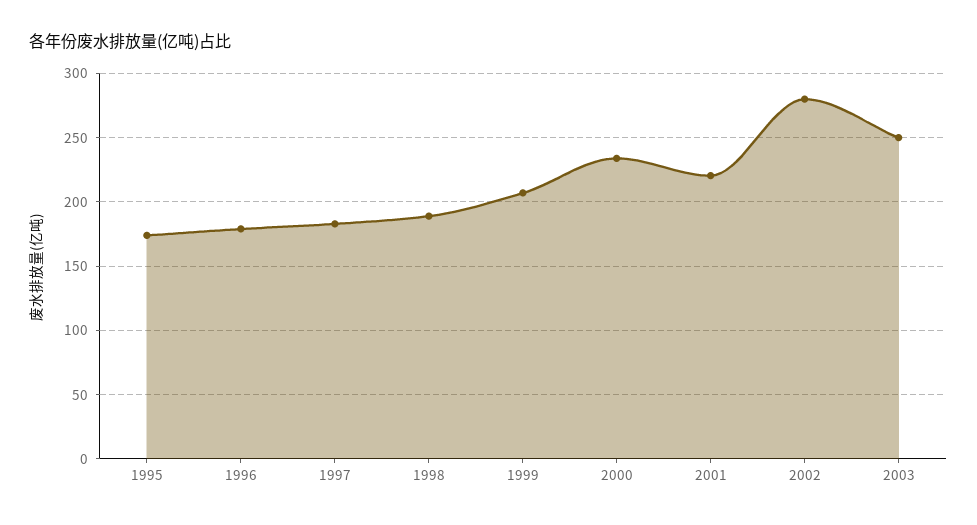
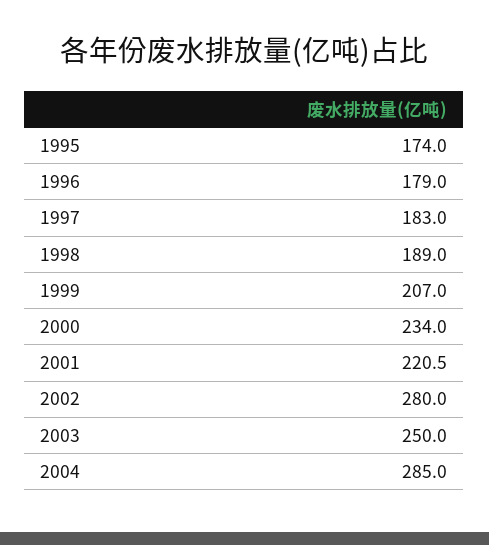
2004: none -> 285

